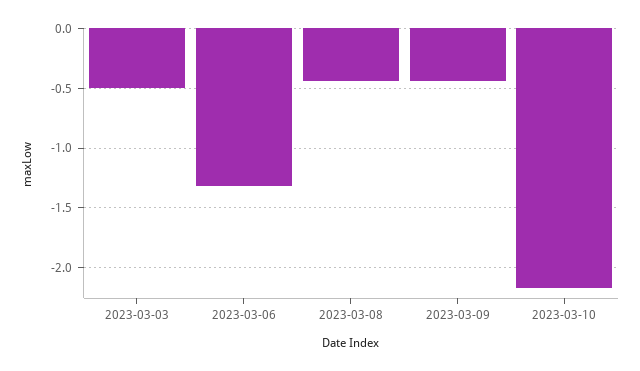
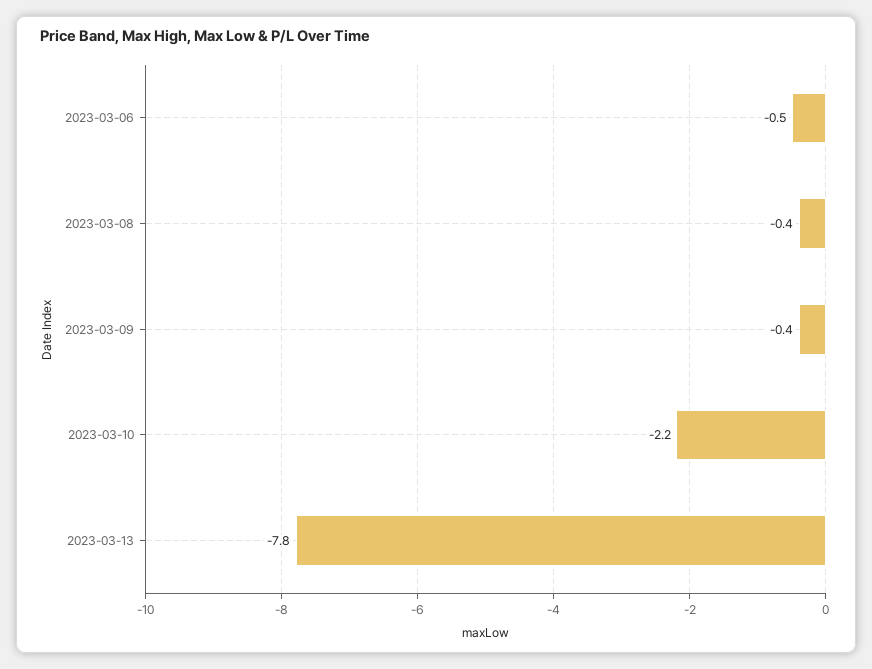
2023-03-03: -0.5 -> none
2023-03-06: -1.3 -> -0.5
2023-03-13: none -> -7.8

